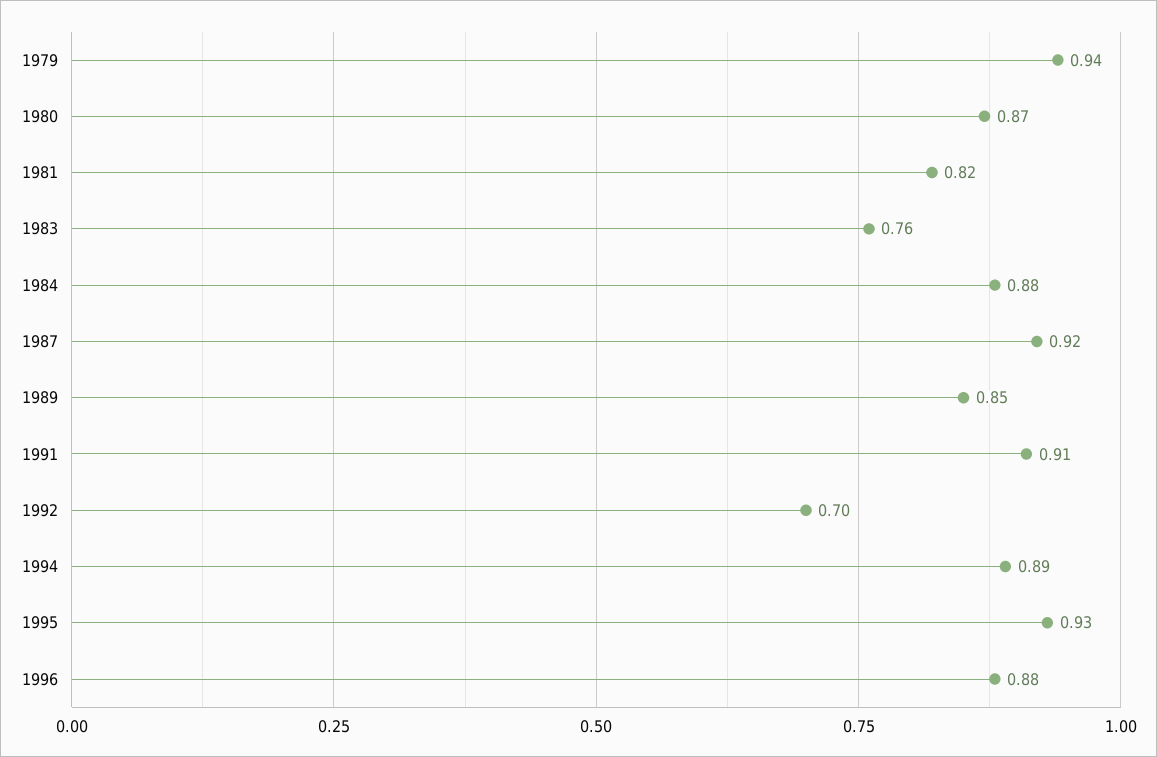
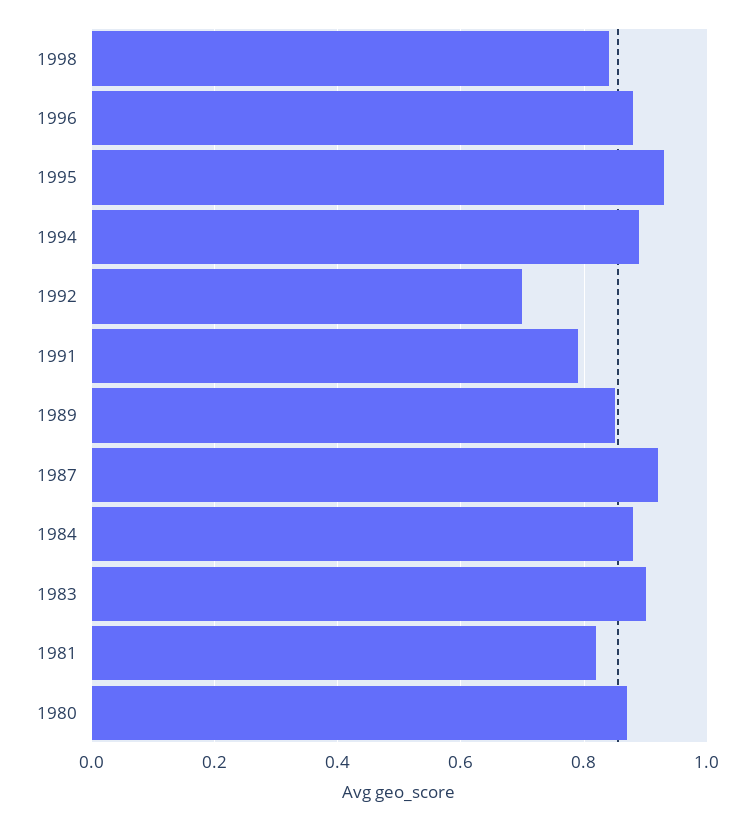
1979: 0.94 -> none
1983: 0.76 -> 0.9
1991: 0.91 -> 0.8
1998: none -> 0.85

